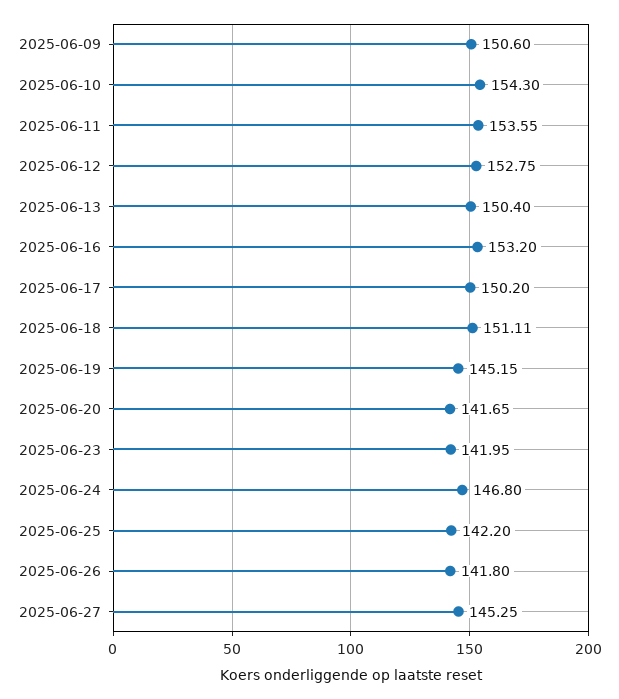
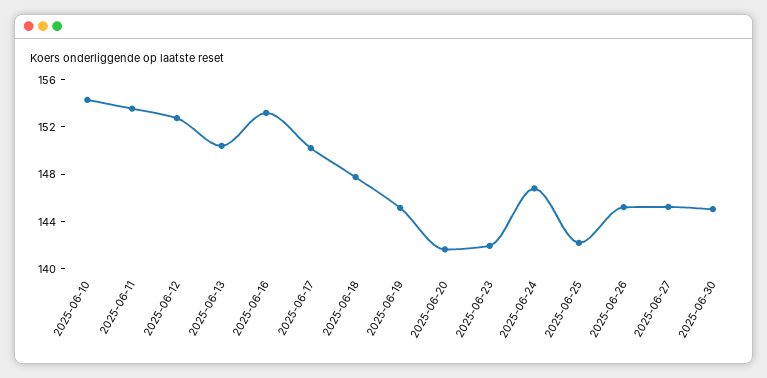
2025-06-09: 150.6 -> none
2025-06-18: 151.11 -> 148
2025-06-26: 141.8 -> 145
2025-06-30: none -> 145

